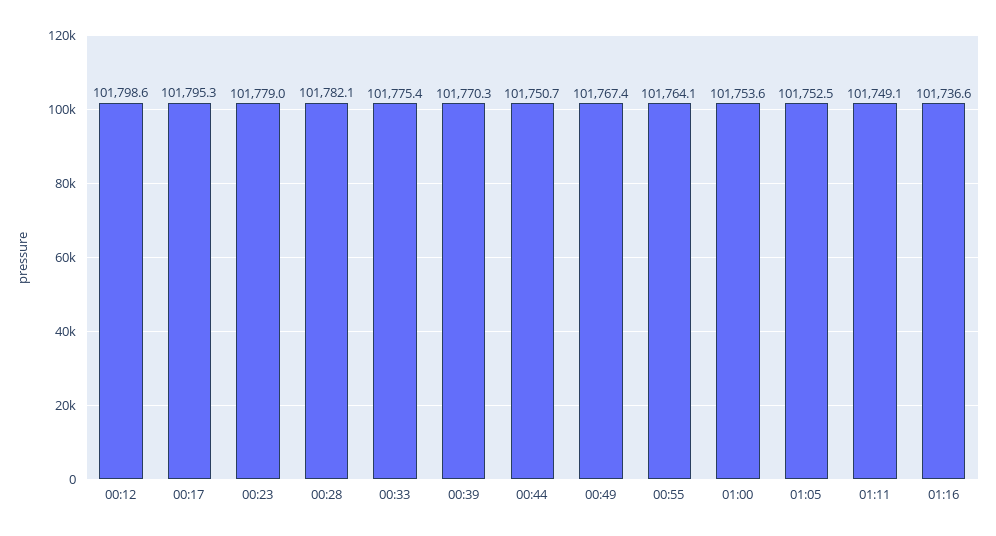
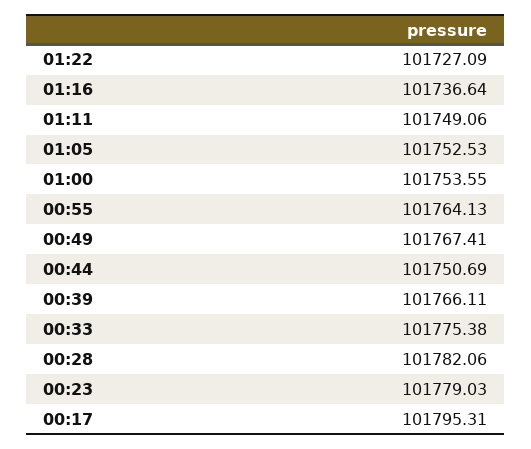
00:12: 101798.6 -> none
00:39: 101770.3 -> 101766.11
01:22: none -> 101727.09

